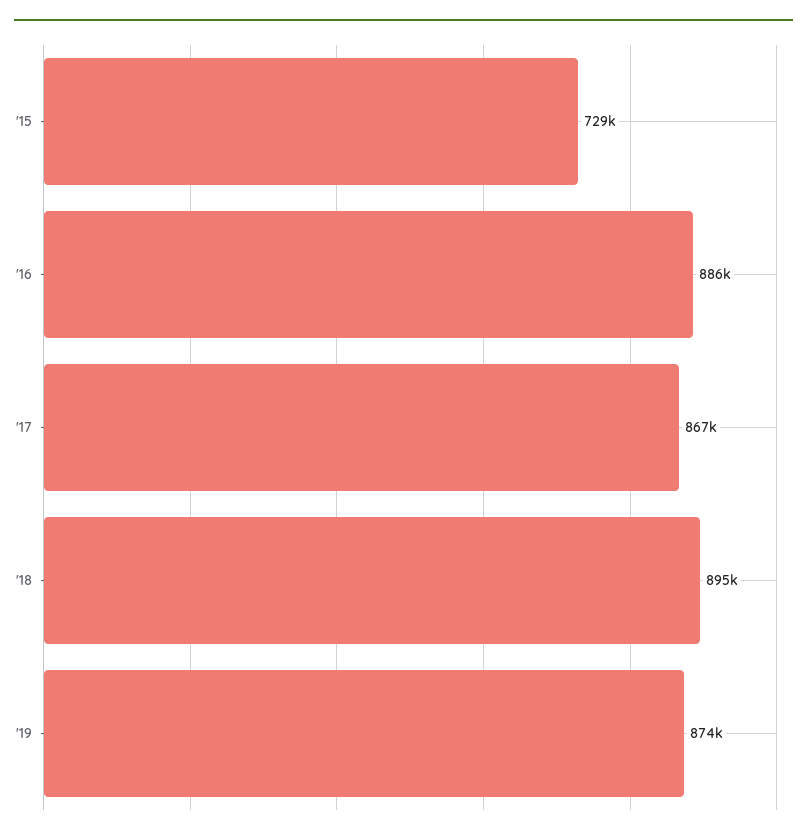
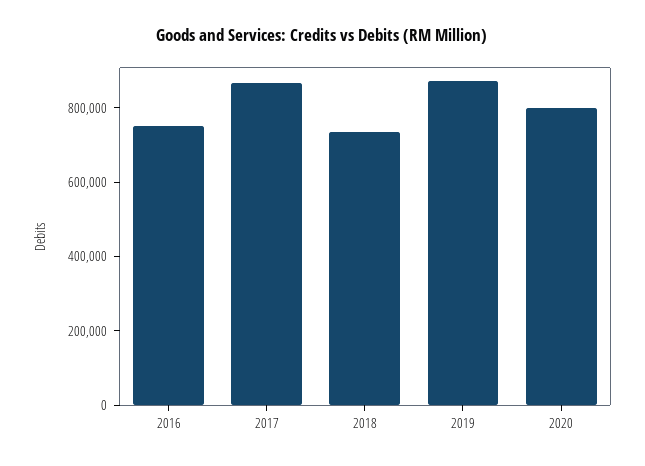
'15: 729000 -> none
'16: 886000 -> 750000
'18: 895000 -> 750000
2020: none -> 800000

